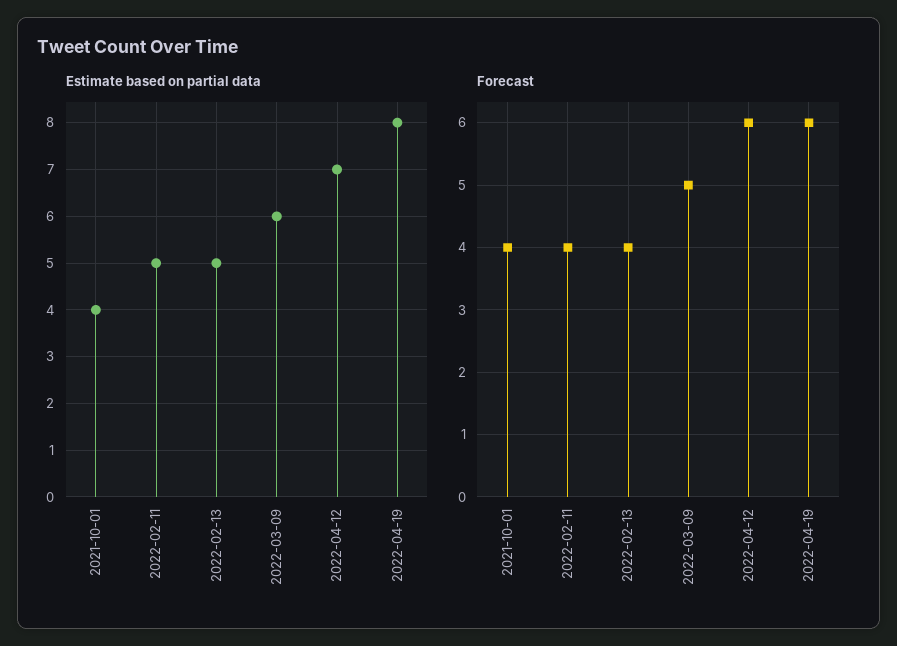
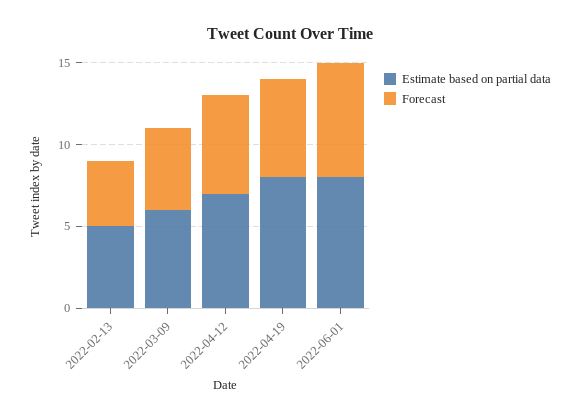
Estimate based on partial data, 2021-10-01: 4 -> none
Estimate based on partial data, 2022-02-11: 5 -> none
Forecast, 2021-10-01: 4 -> none
Forecast, 2022-02-11: 4 -> none
Estimate based on partial data, 2022-06-01: none -> 8
Forecast, 2022-06-01: none -> 7

